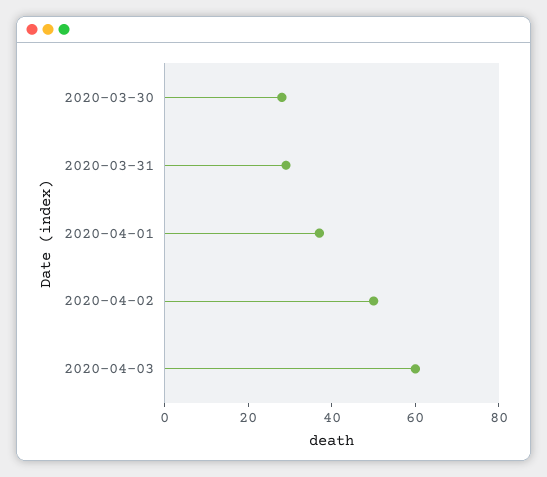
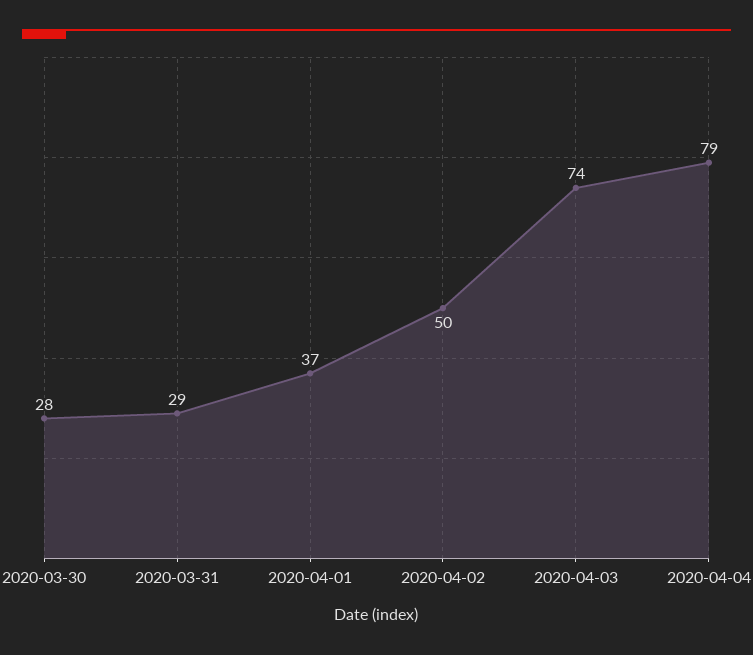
2020-04-03: 60 -> 74
2020-04-04: none -> 79

